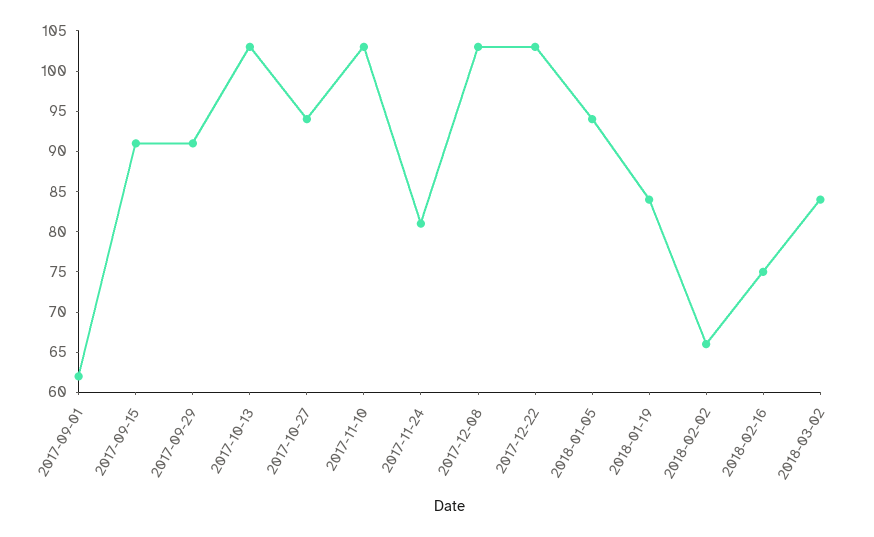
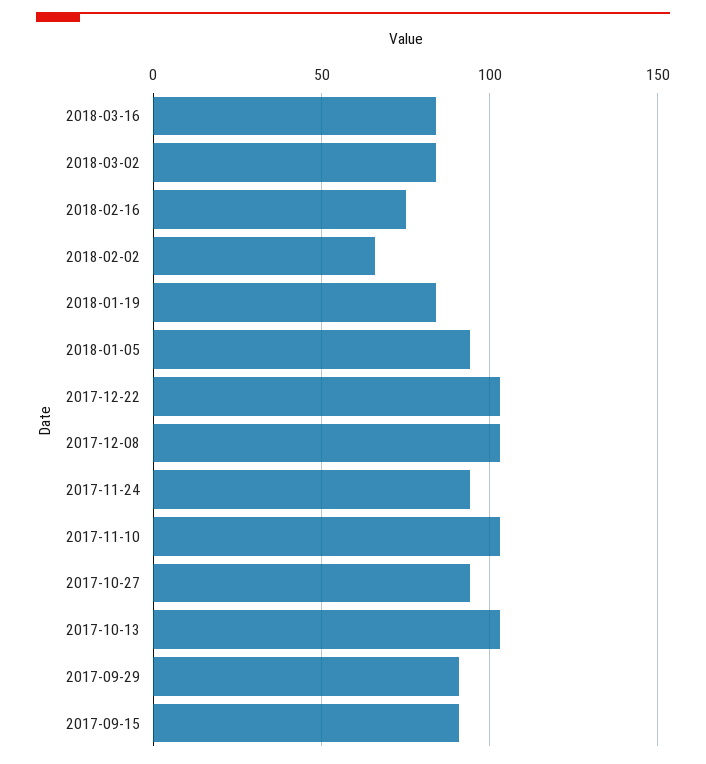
2017-09-01: 62 -> none
2017-11-24: 81 -> 95
2018-03-16: none -> 85

